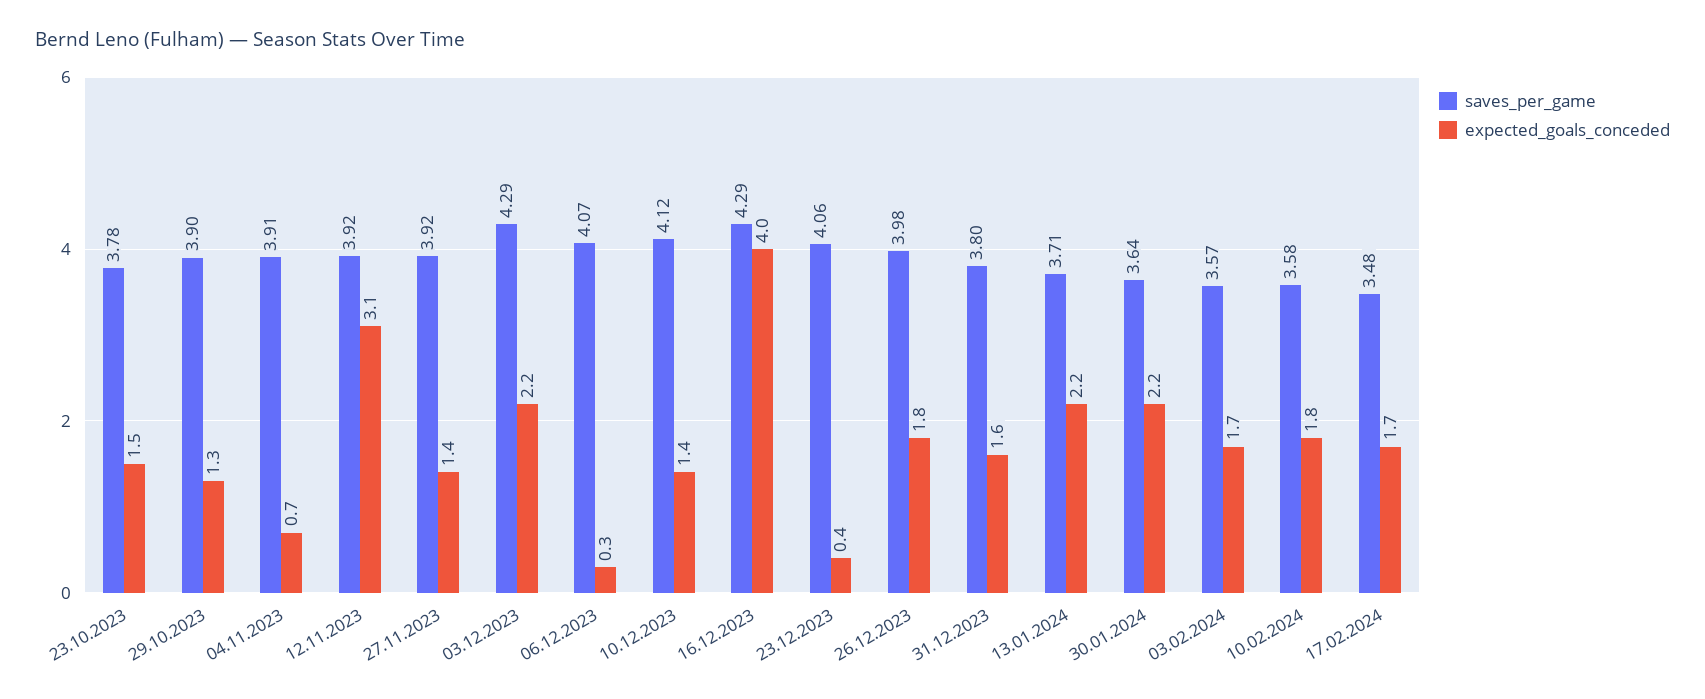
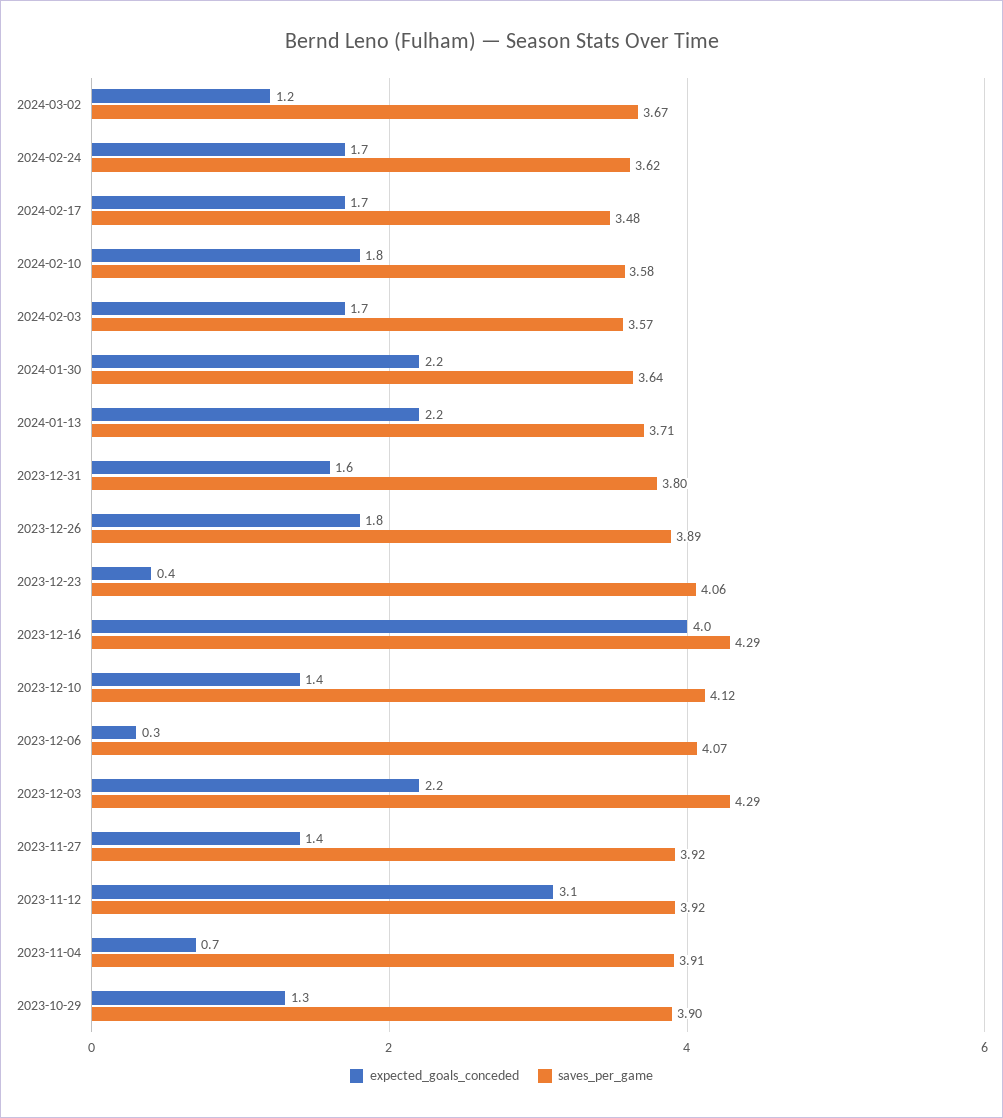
saves_per_game, 23.10.2023: 3.78 -> none
expected_goals_conceded, 23.10.2023: 1.5 -> none
saves_per_game, 26.12.2023: 3.98 -> 3.89
expected_goals_conceded, 2024-03-02: none -> 1.2
saves_per_game, 2024-03-02: none -> 3.67
expected_goals_conceded, 2024-02-24: none -> 1.7
saves_per_game, 2024-02-24: none -> 3.62

